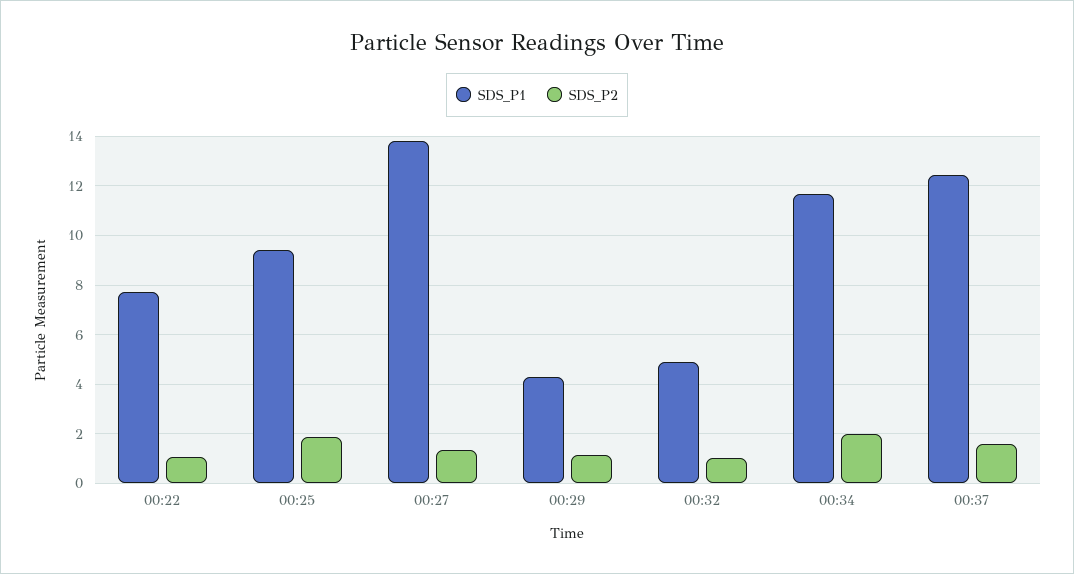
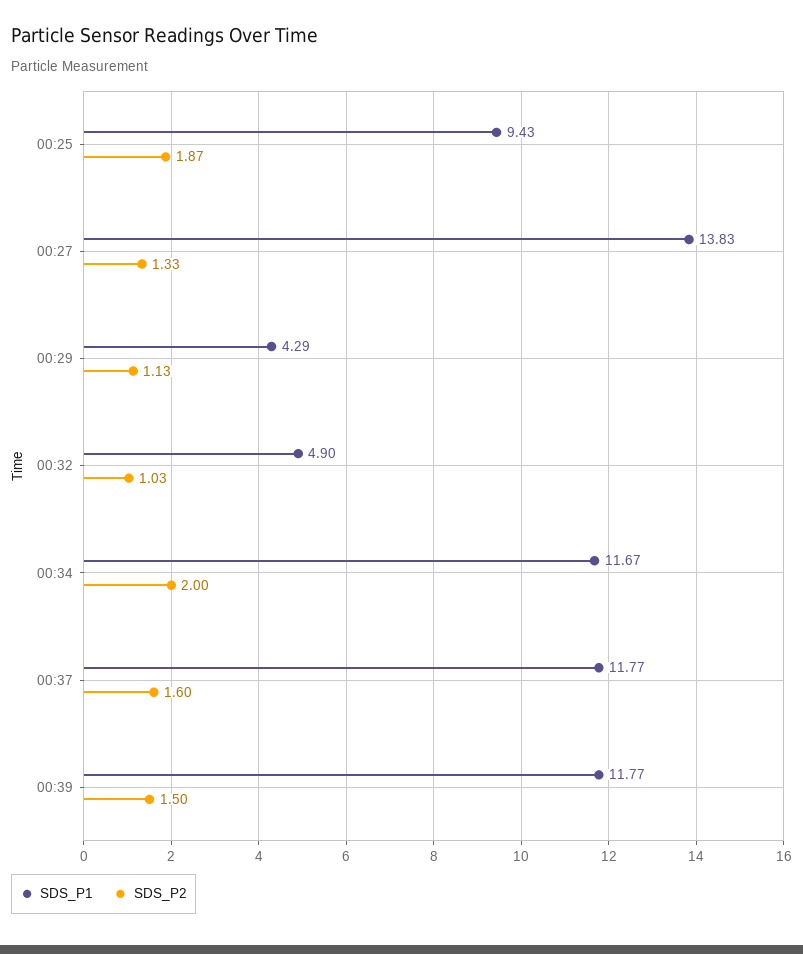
SDS_P1, 00:22: 7.75 -> none
SDS_P2, 00:22: 1 -> none
SDS_P1, 00:37: 12.5 -> 11.77
SDS_P1, 00:39: none -> 11.77
SDS_P2, 00:39: none -> 1.5

